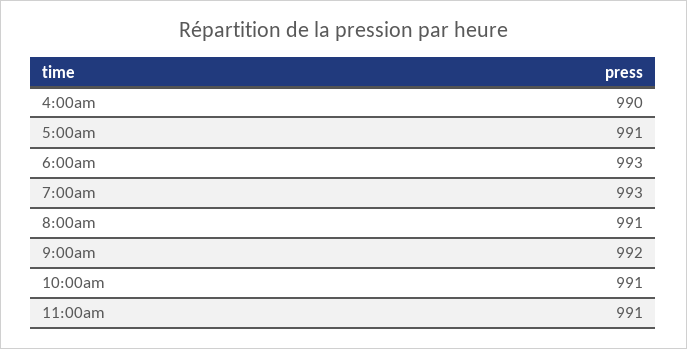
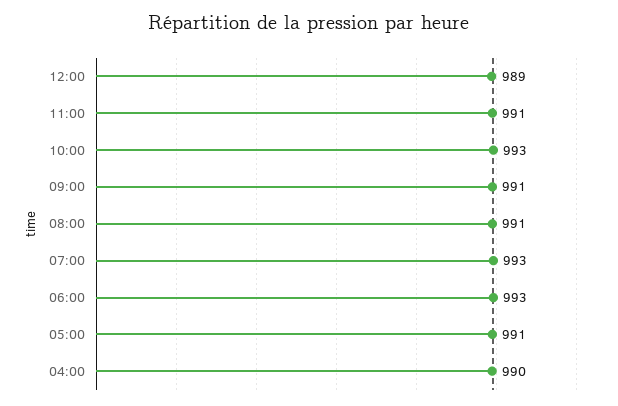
9:00am: 992 -> 991
10:00am: 991 -> 993
12:00: none -> 989

